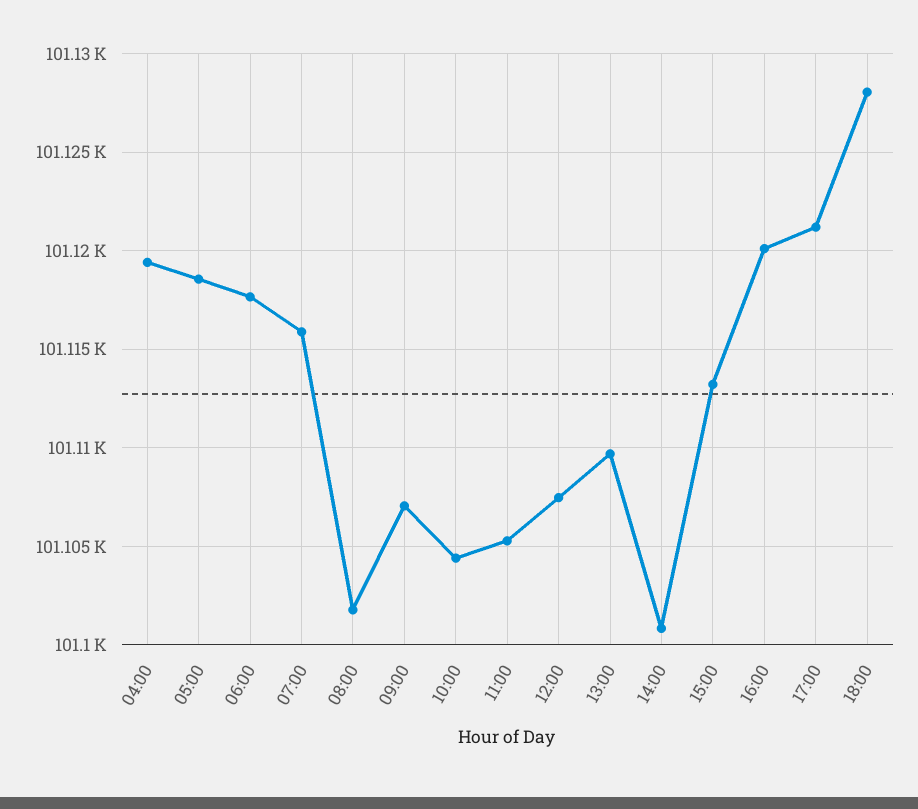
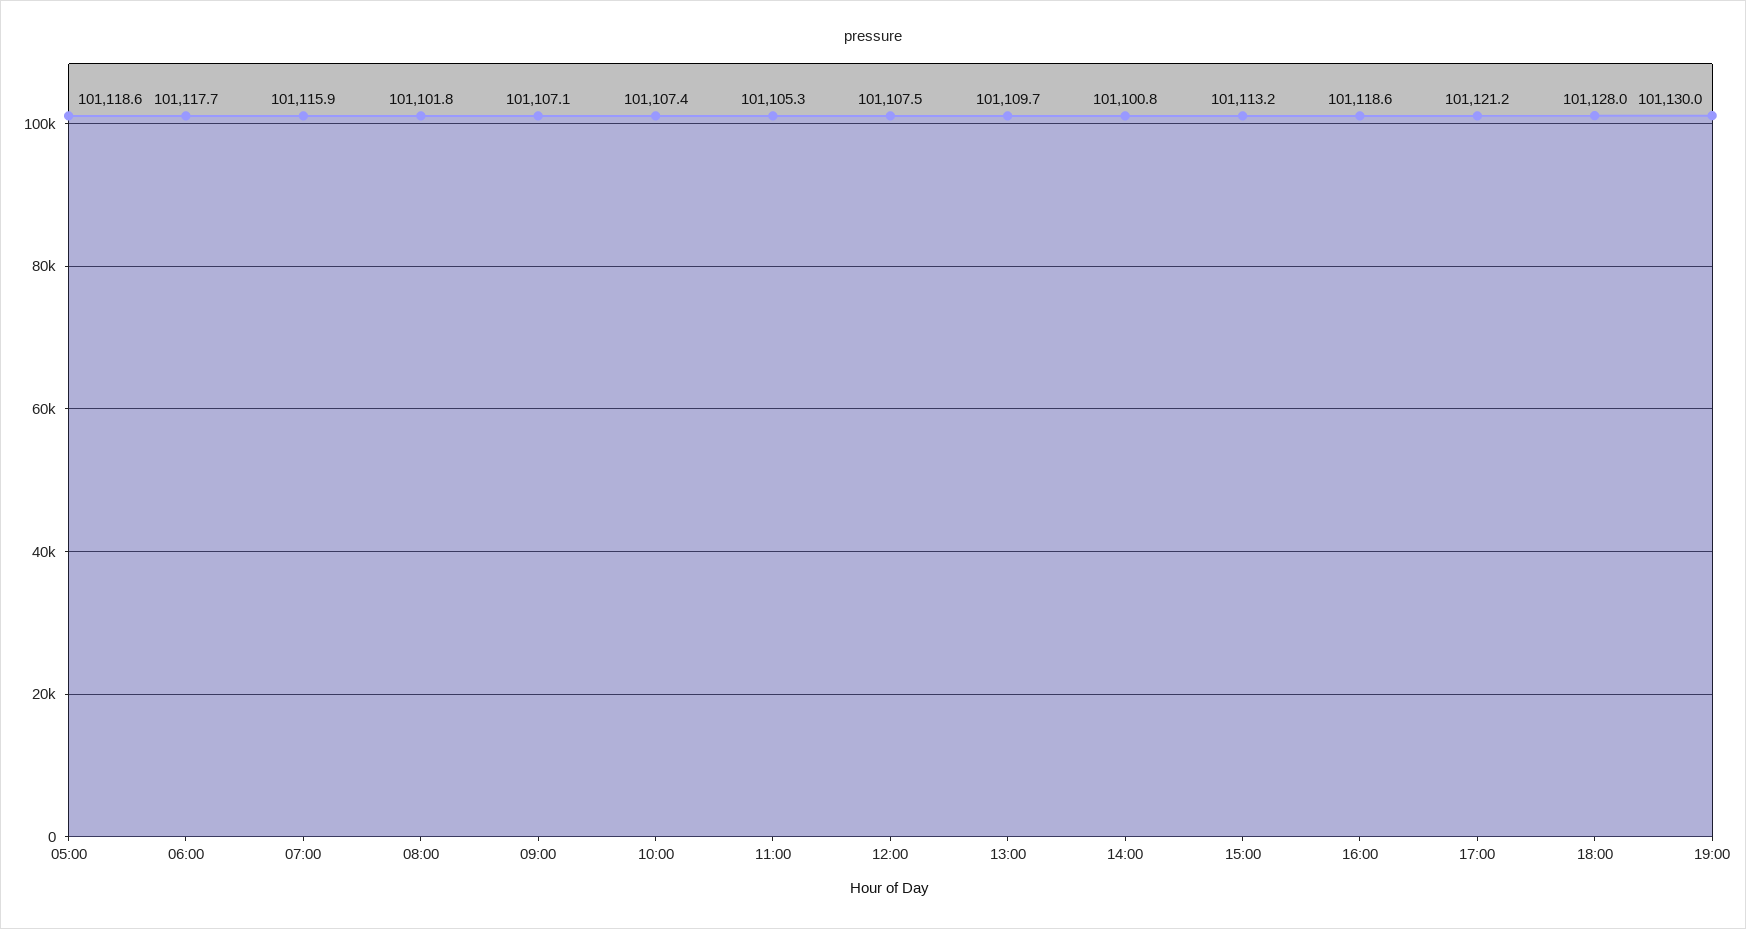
04:00: 101119.5 -> none
10:00: 101104.5 -> 101107.4
16:00: 101120 -> 101118.6
19:00: none -> 101130

